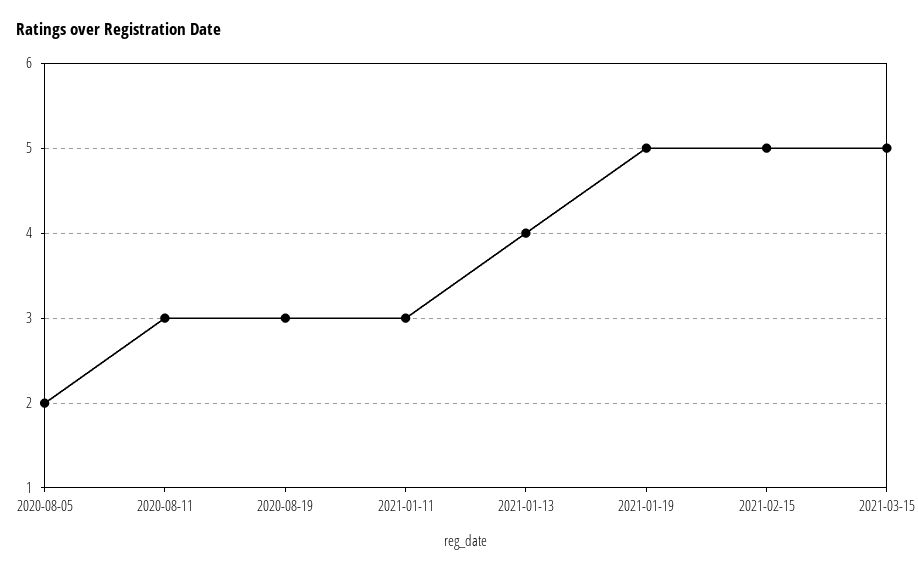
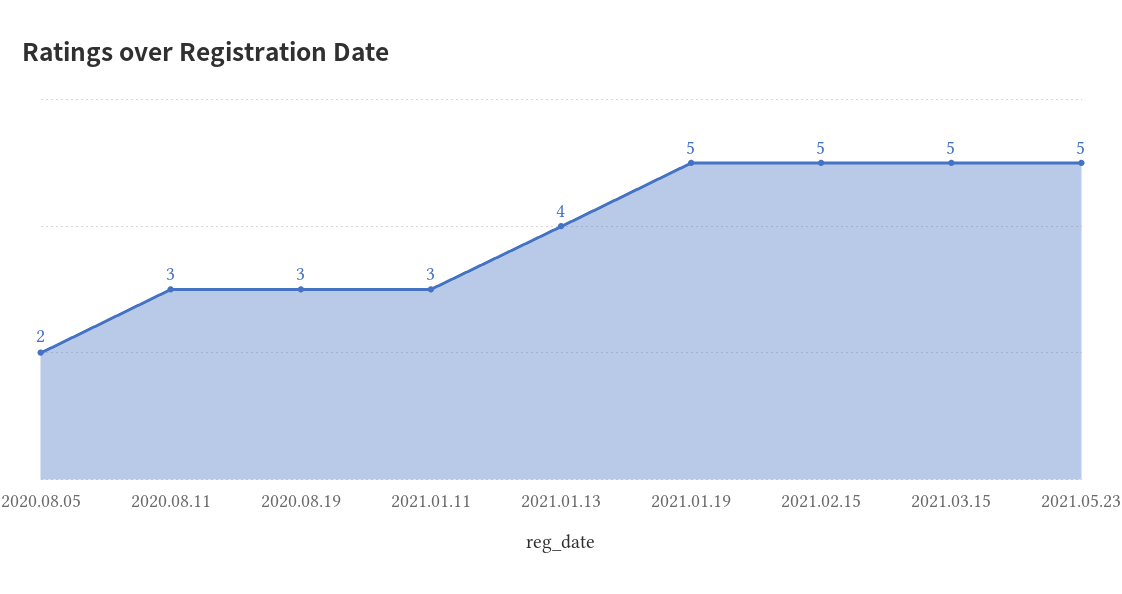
2021.05.23: none -> 5

